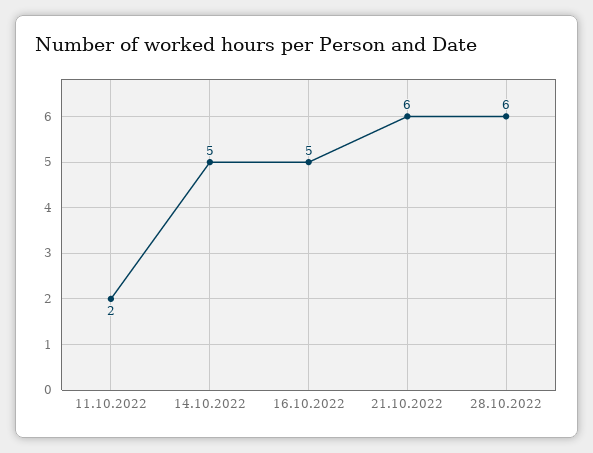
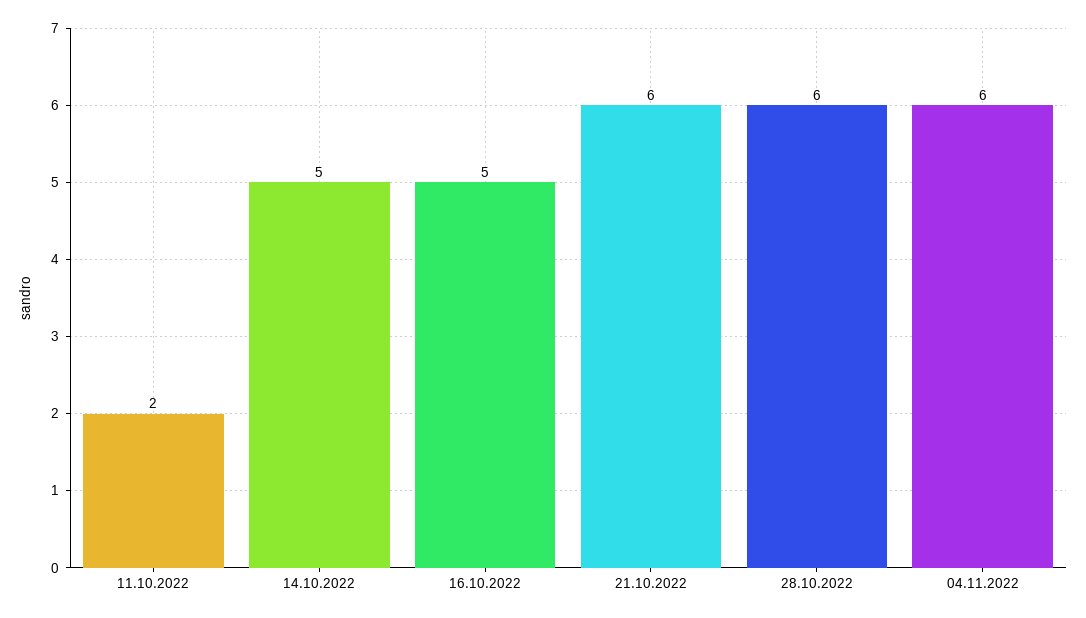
04.11.2022: none -> 6

